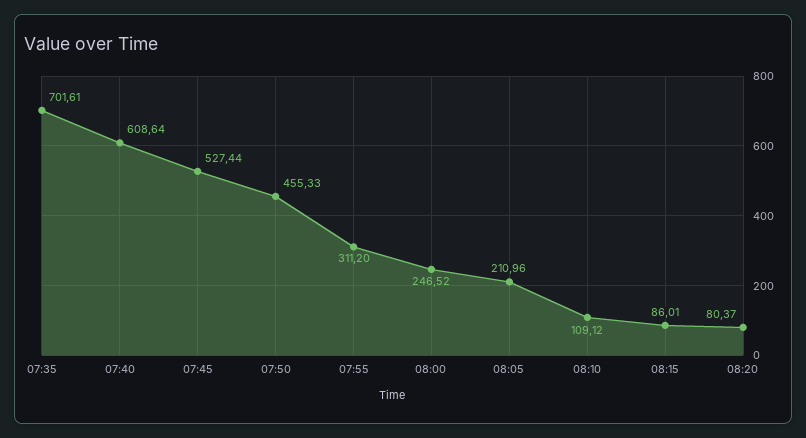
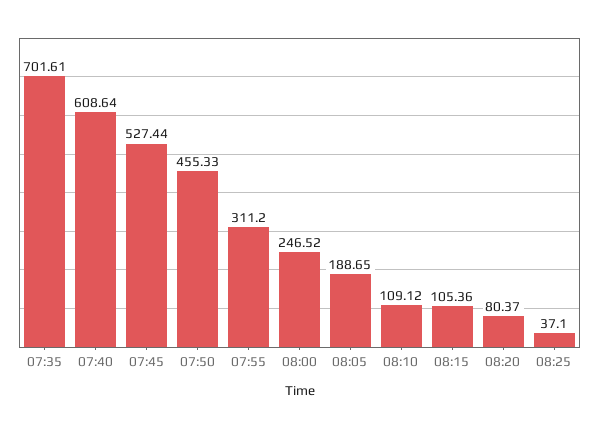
08:05: 210.96 -> 188.65
08:15: 86.01 -> 105.36
08:25: none -> 37.1

